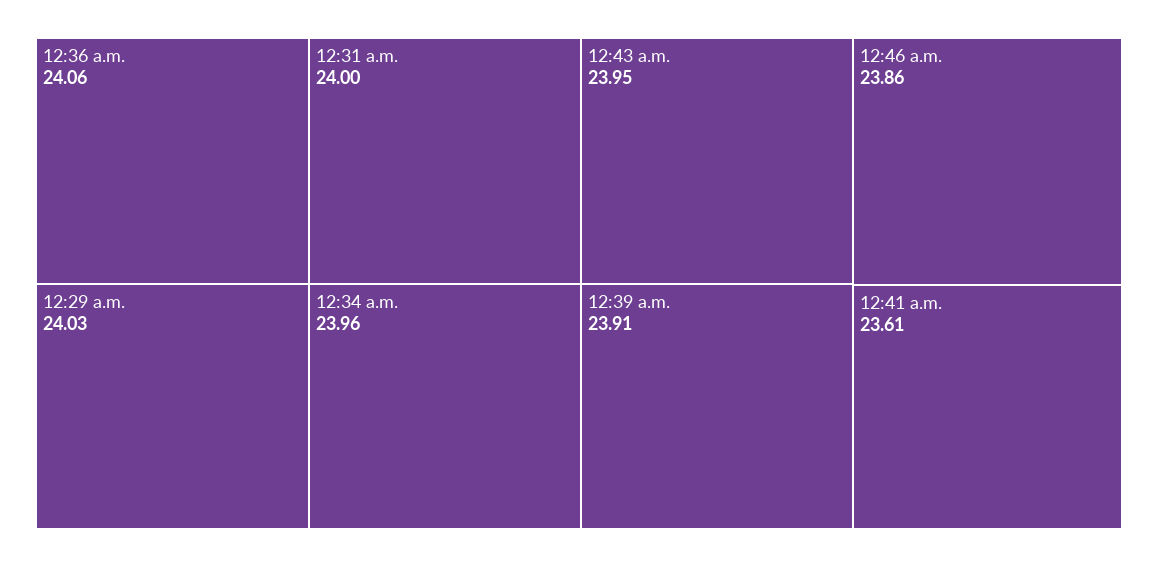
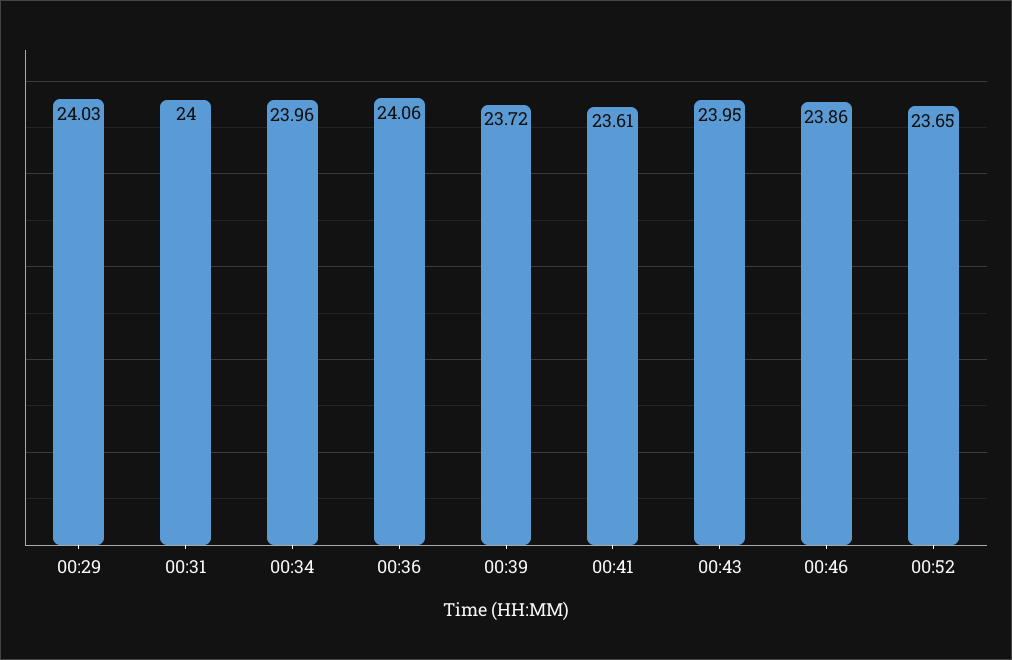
12:39 a.m.: 23.91 -> 23.72
00:52: none -> 23.65

